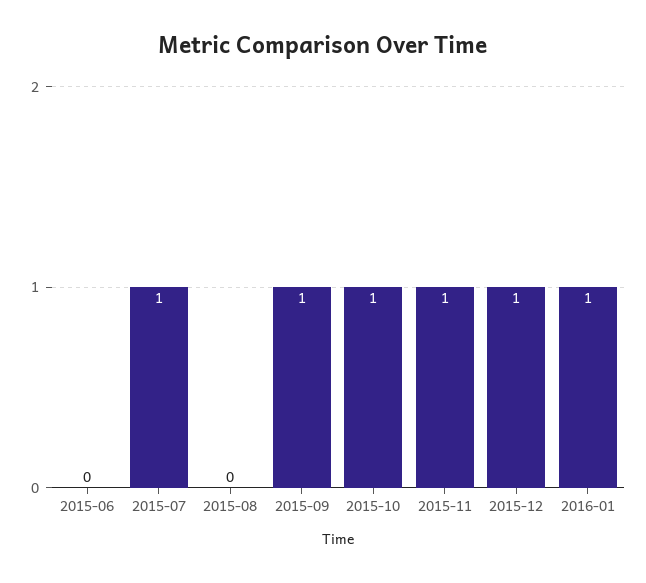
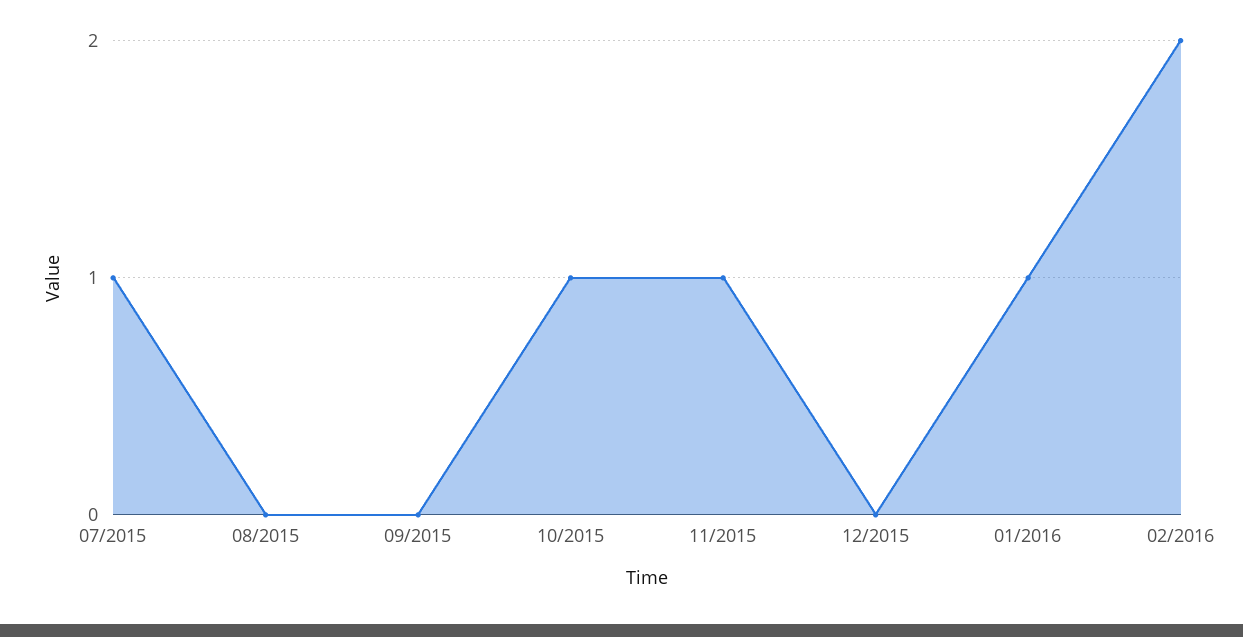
2015-06: 0 -> none
2015-09: 1 -> 0
2015-12: 1 -> 0
02/2016: none -> 2

